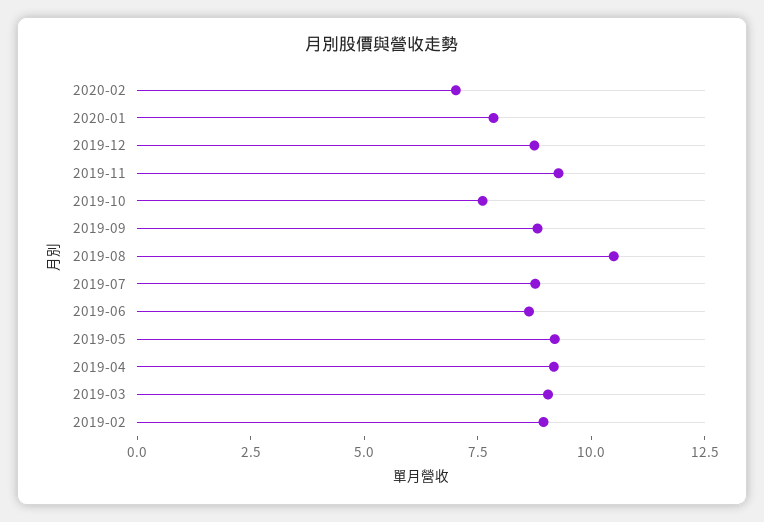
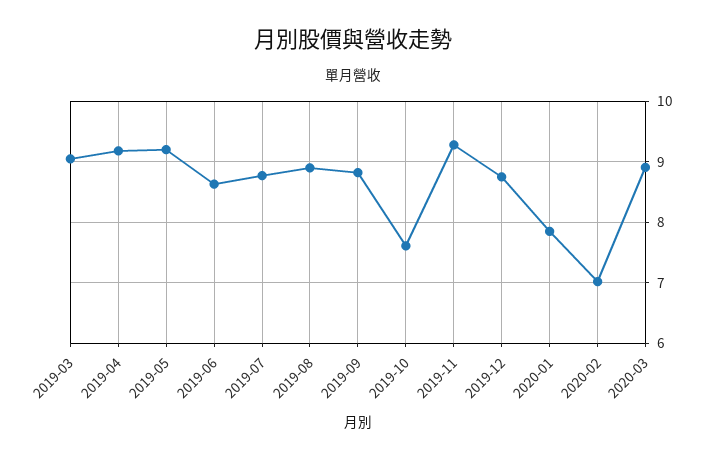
2019-08: 10.5 -> 8.9
2019-02: 9 -> none
2020-03: none -> 8.9

